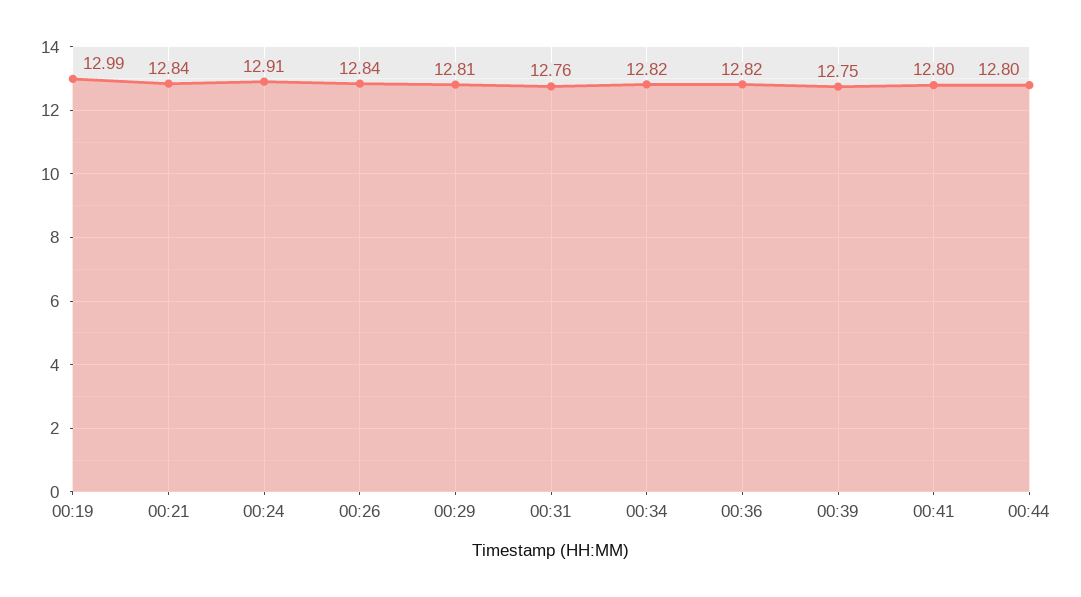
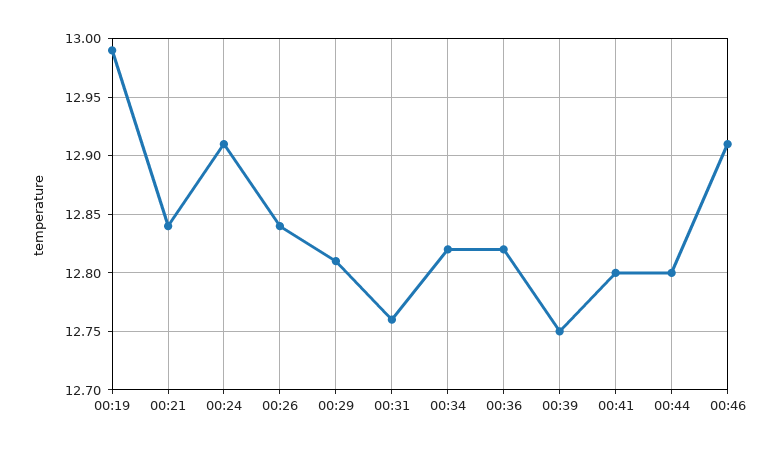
00:46: none -> 12.91

